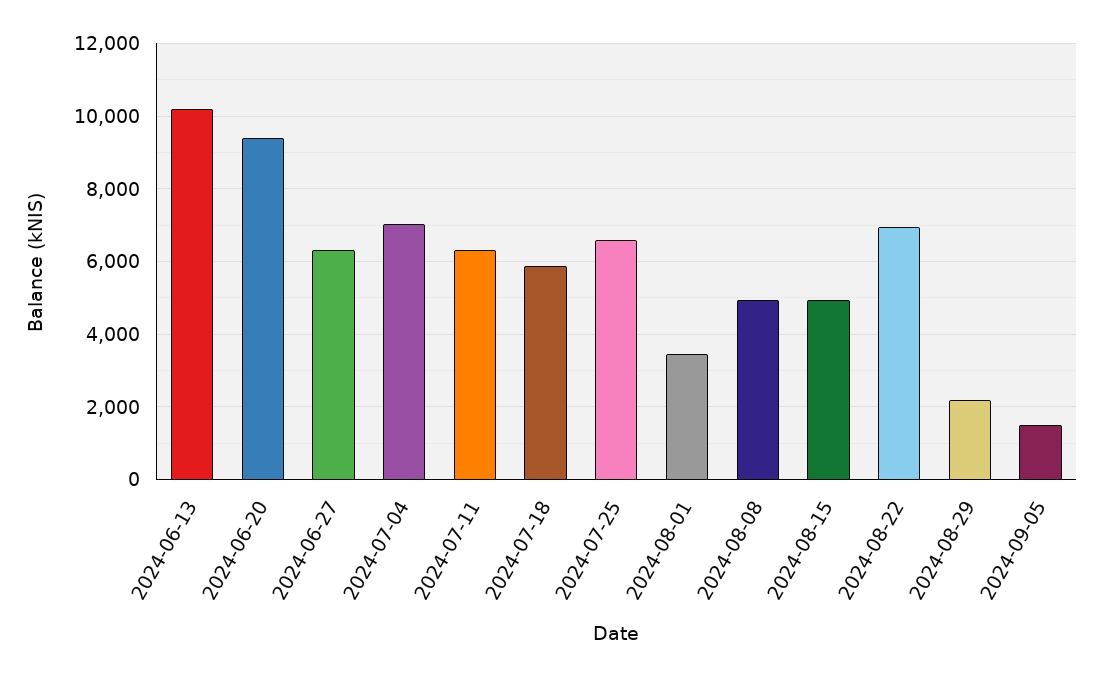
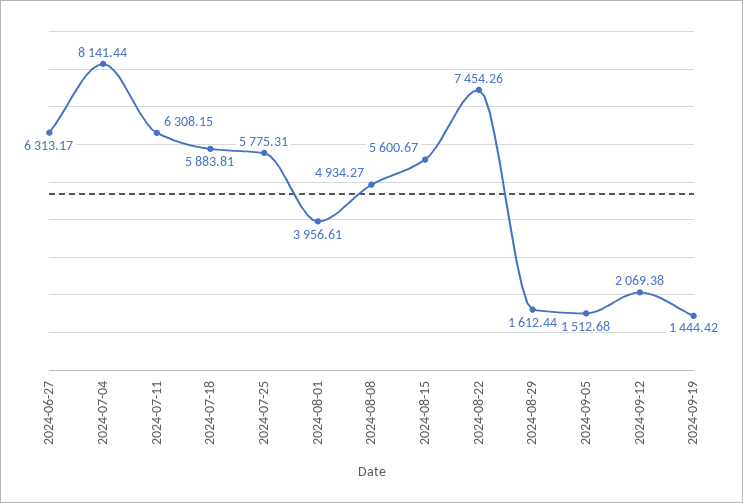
2024-06-13: 10200 -> none
2024-06-20: 9400 -> none
2024-07-04: 7000 -> 8141.44
2024-07-25: 6600 -> 5775.31
2024-08-01: 3400 -> 3956.61
2024-08-15: 5000 -> 5600.67
2024-08-22: 7000 -> 7454.26
2024-08-29: 2200 -> 1612.44
2024-09-12: none -> 2069.38
2024-09-19: none -> 1444.42

